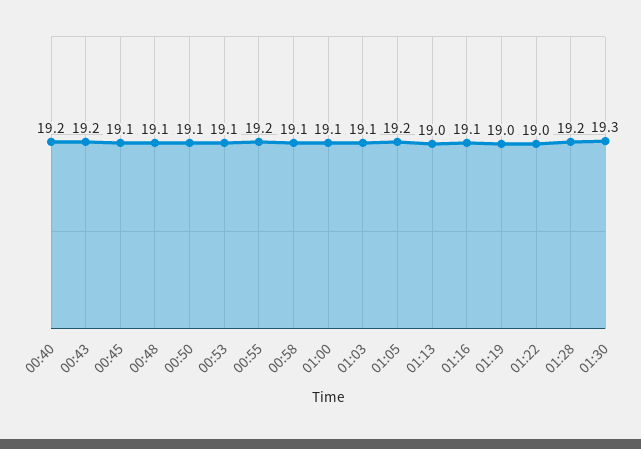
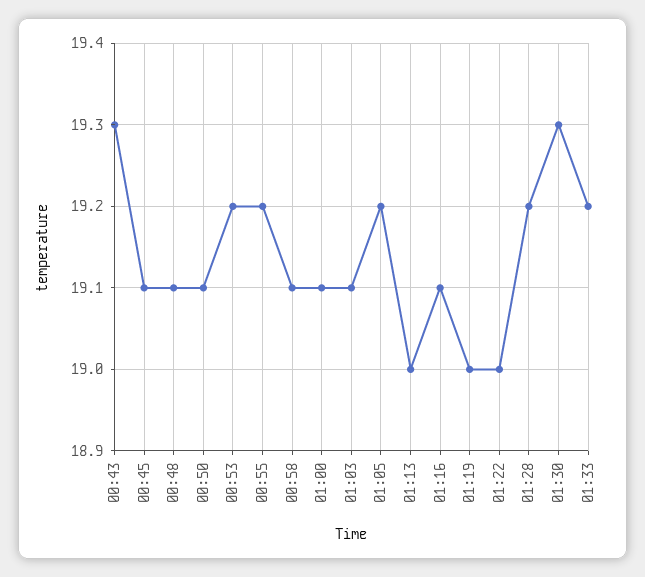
00:40: 19.2 -> none
00:43: 19.2 -> 19.3
00:53: 19.1 -> 19.2
01:33: none -> 19.2

